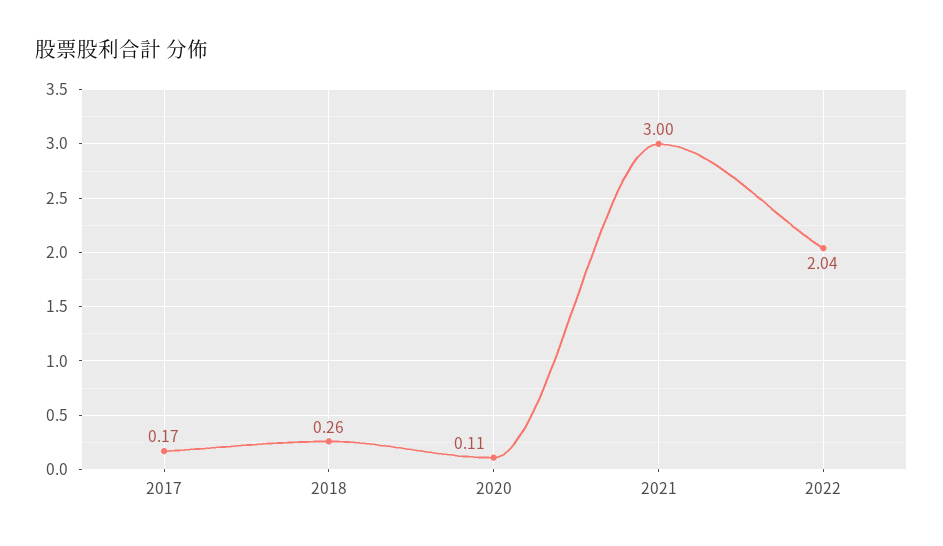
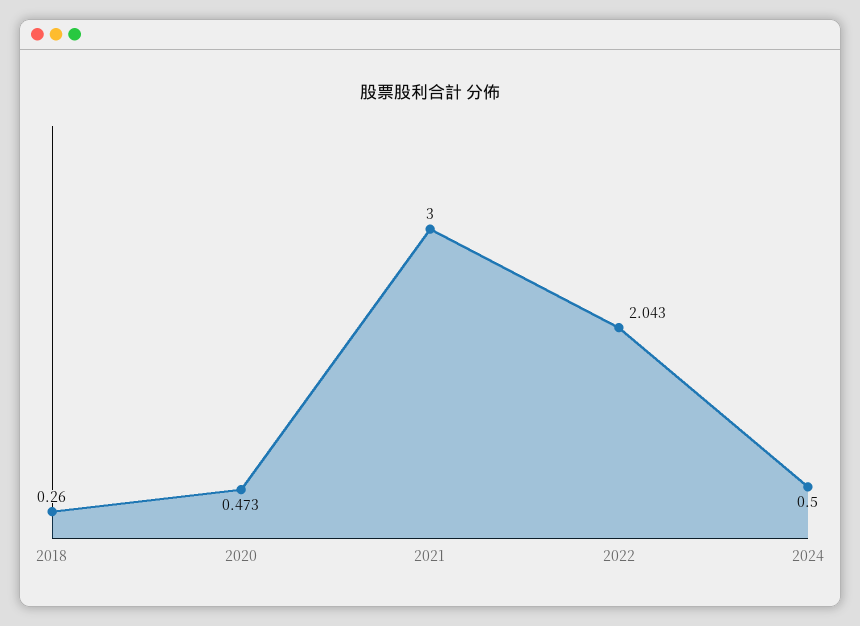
2017: 0.17 -> none
2020: 0.11 -> 0.473
2024: none -> 0.5

